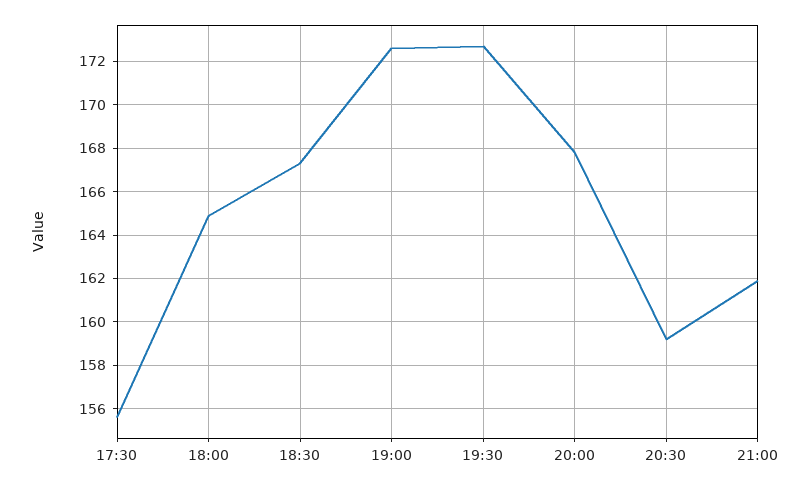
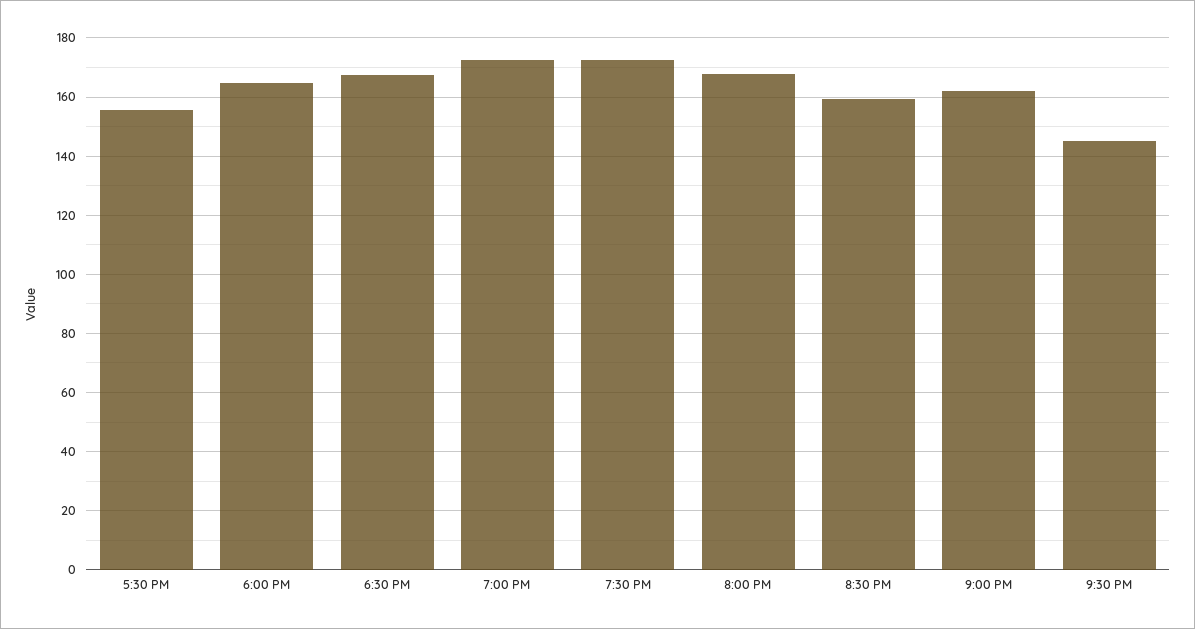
9:30 PM: none -> 145

